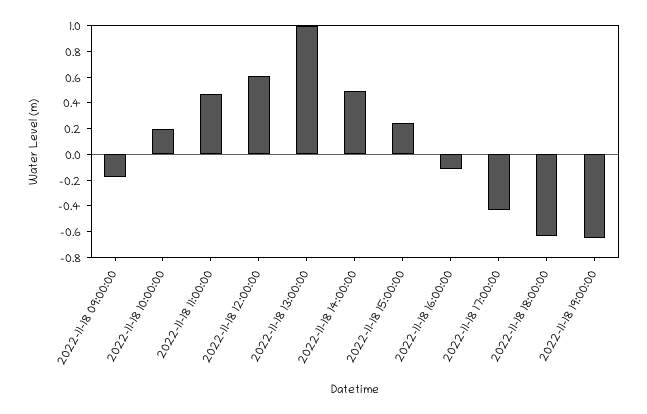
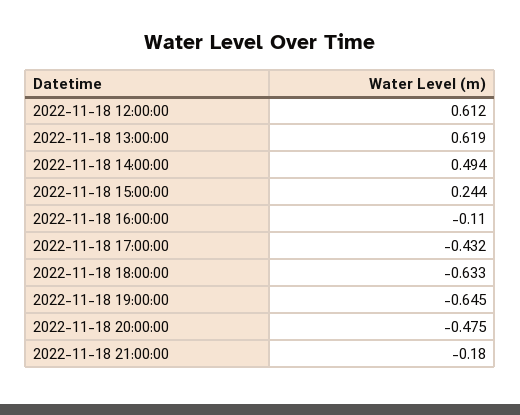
2022-11-18 09:00:00: -0.2 -> none
2022-11-18 10:00:00: 0.2 -> none
2022-11-18 11:00:00: 0.5 -> none
2022-11-18 13:00:00: 1 -> 0.619
2022-11-18 20:00:00: none -> -0.475
2022-11-18 21:00:00: none -> -0.18

